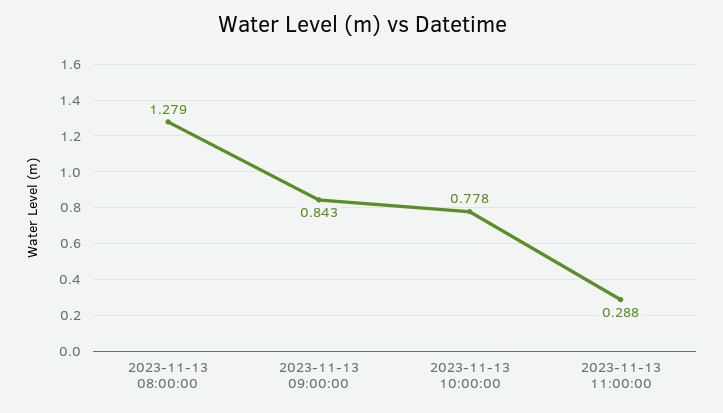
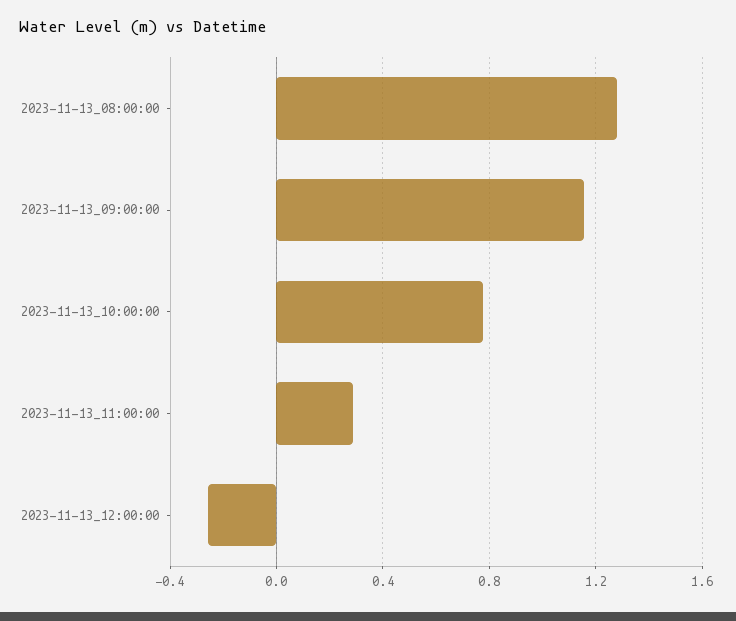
2023-11-13 09:00:00: 0.843 -> 1.15
2023-11-13_12:00:00: none -> -0.25

